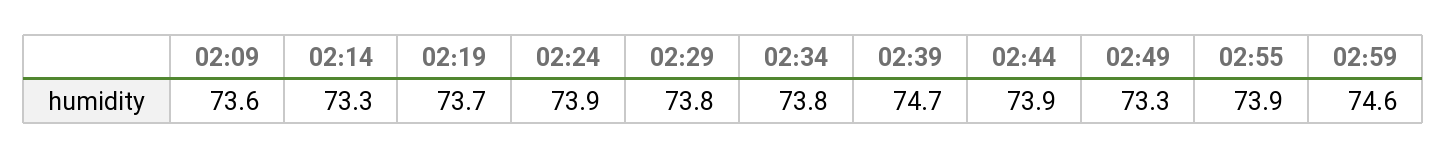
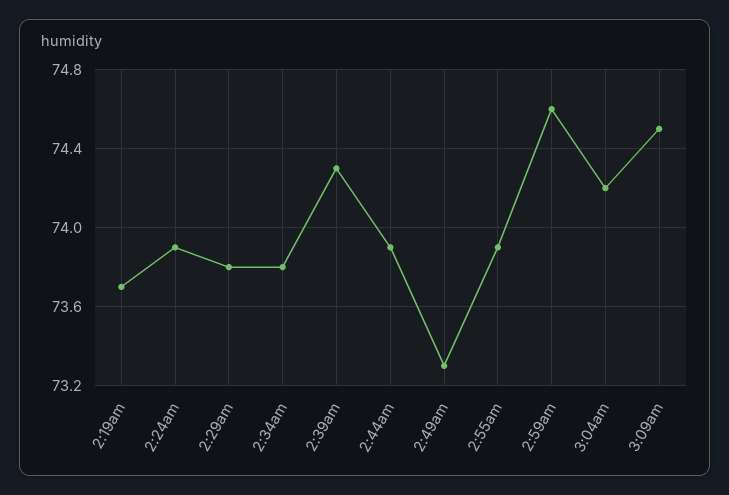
02:09: 73.6 -> none
02:14: 73.3 -> none
02:39: 74.7 -> 74.3
3:04am: none -> 74.2
3:09am: none -> 74.5

